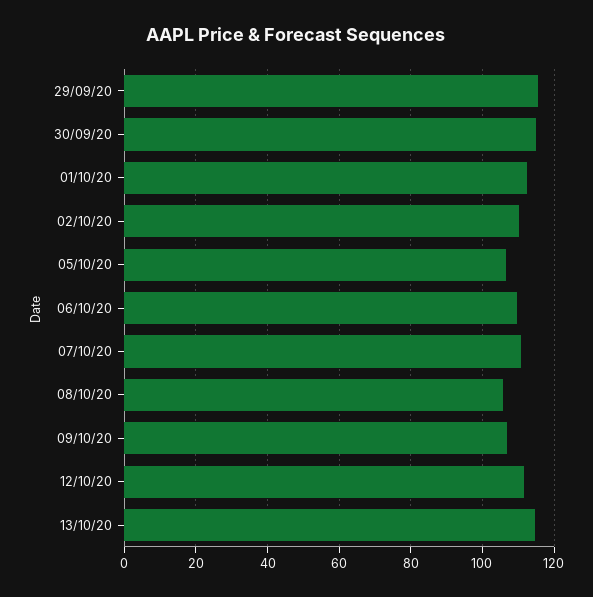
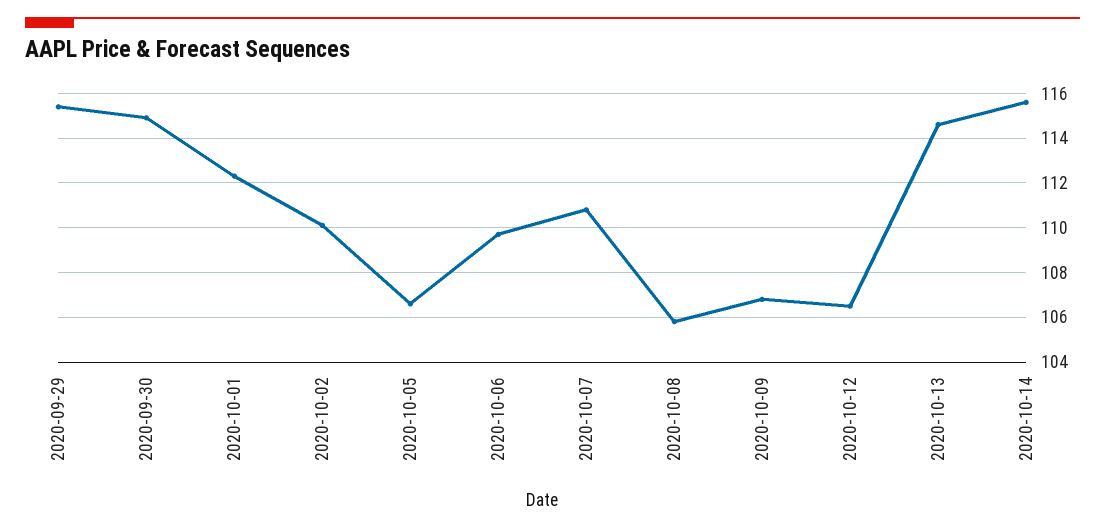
12/10/20: 112 -> 106.5
2020-10-14: none -> 115.5

